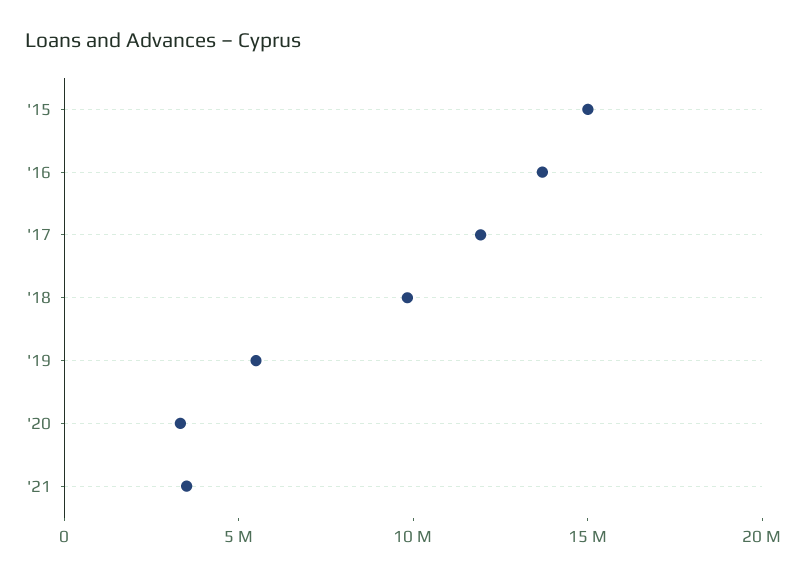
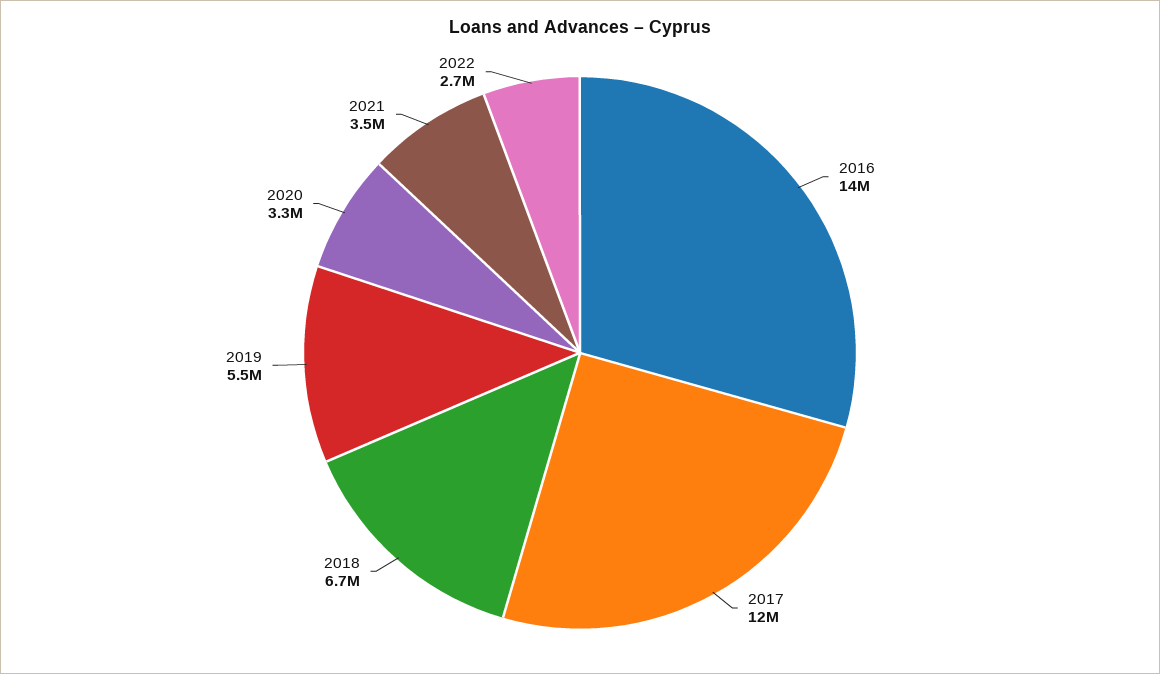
'15: 15000000 -> none
'18: 10000000 -> 6700000
2022: none -> 2700000

